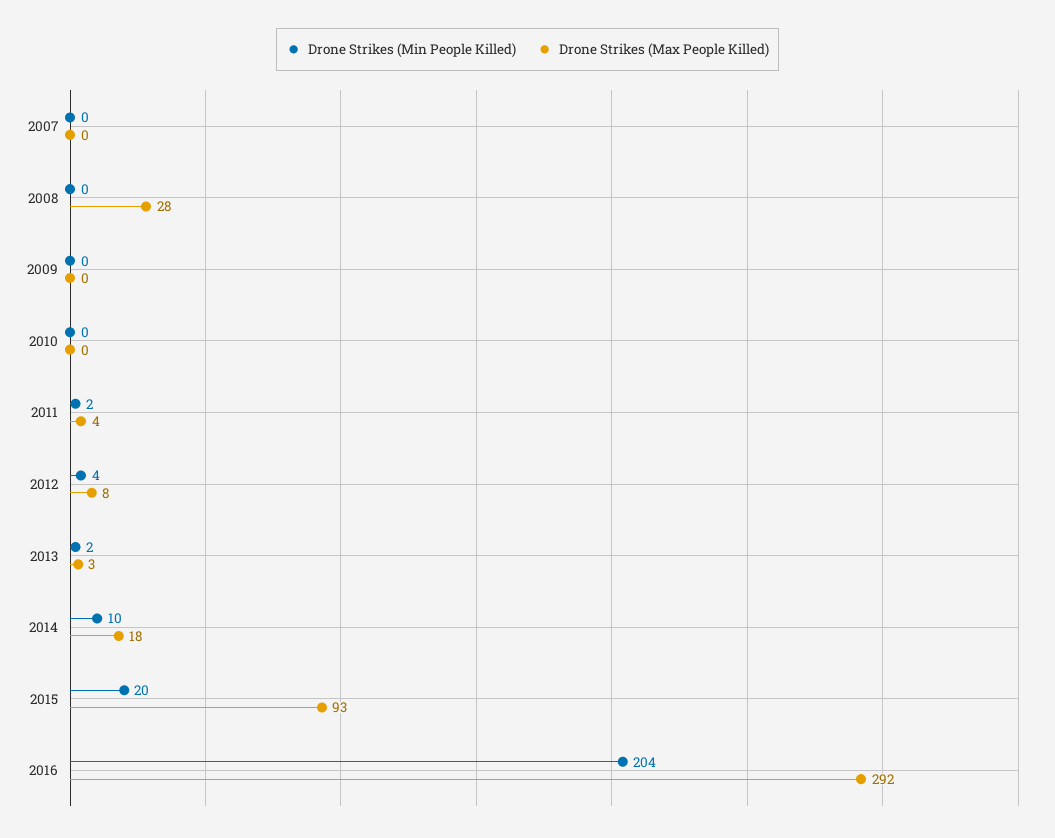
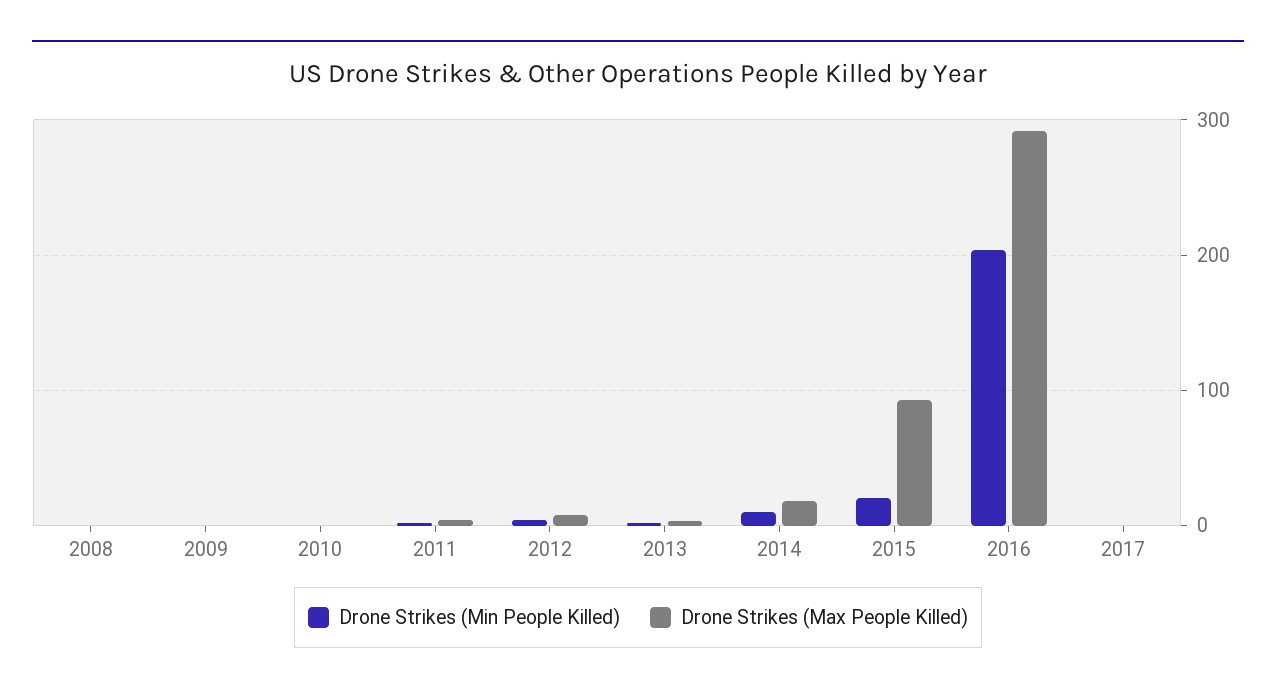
Drone Strikes (Min People Killed), 2007: 0 -> none
Drone Strikes (Max People Killed), 2007: 0 -> none
Drone Strikes (Max People Killed), 2008: 28 -> 0
Drone Strikes (Min People Killed), 2017: none -> 0
Drone Strikes (Max People Killed), 2017: none -> 0

